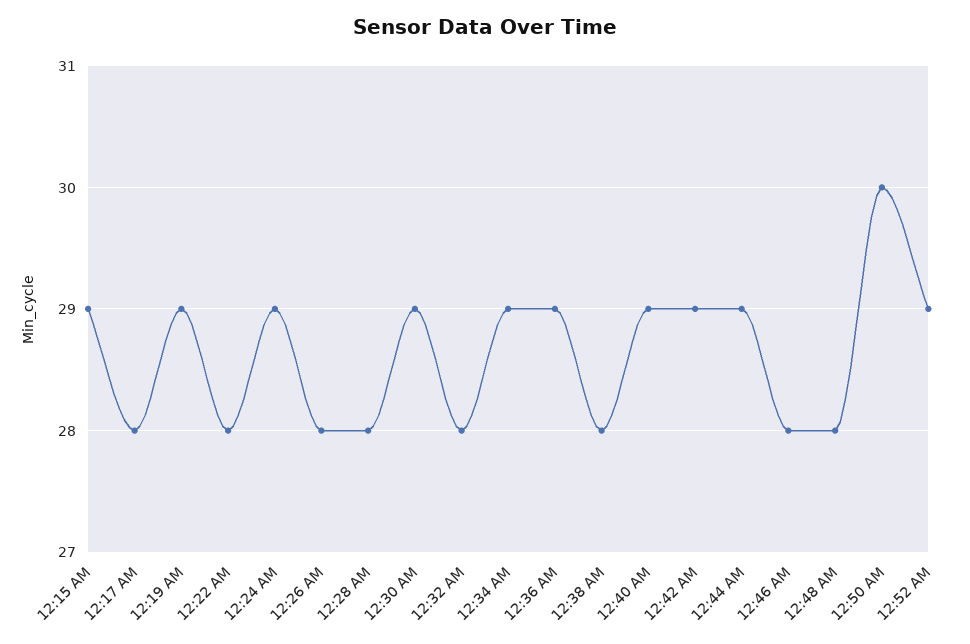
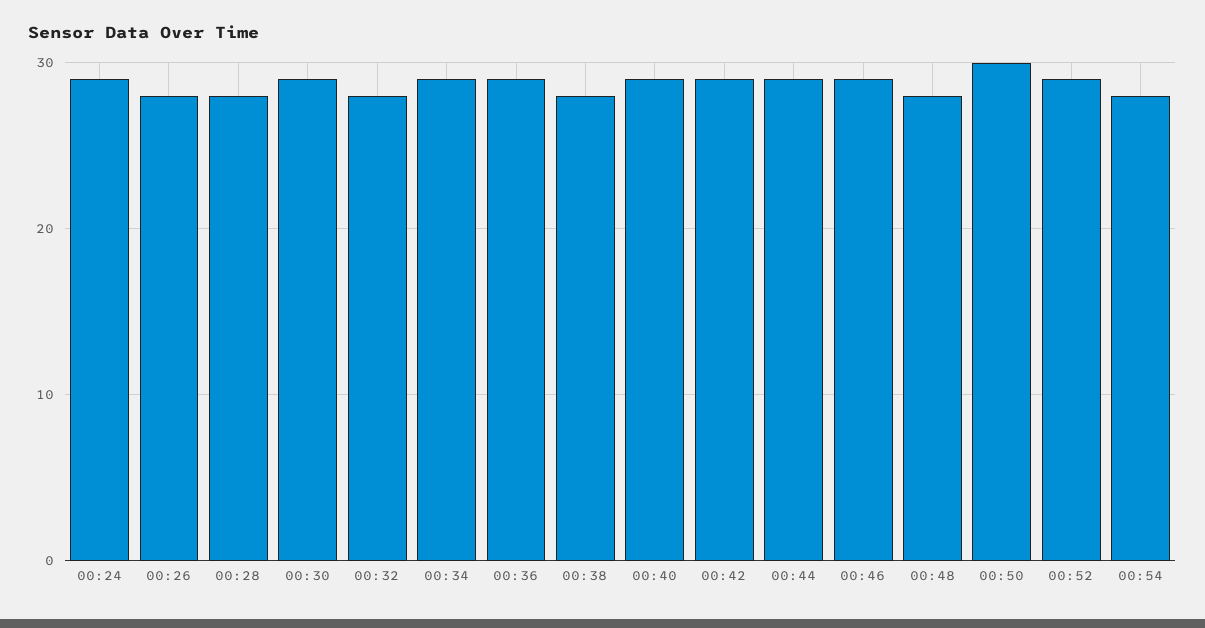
12:15 AM: 29 -> none
12:17 AM: 28 -> none
12:19 AM: 29 -> none
12:22 AM: 28 -> none
12:46 AM: 28 -> 29
00:54: none -> 28

